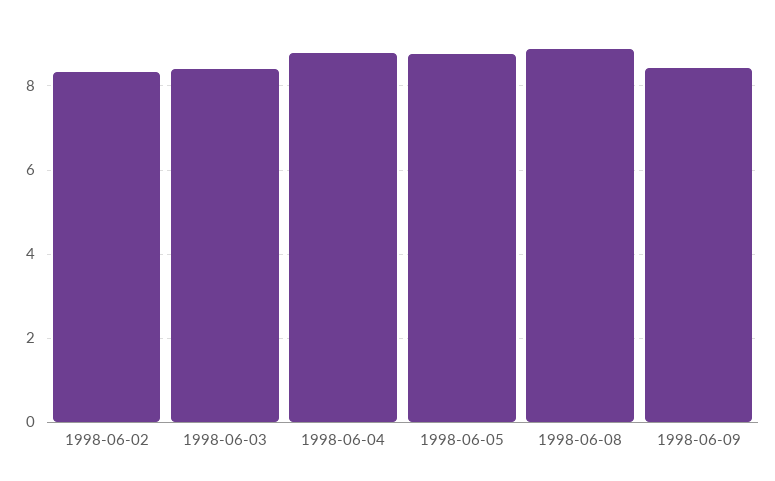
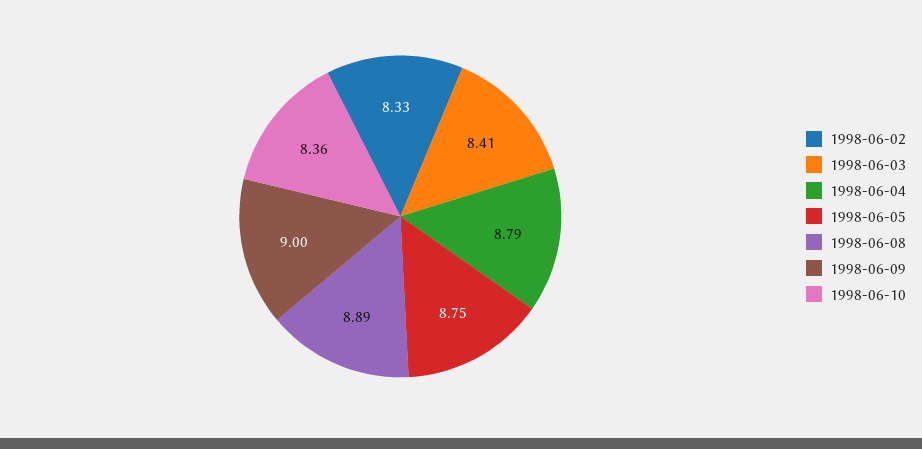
1998-06-09: 8.4 -> 9
1998-06-10: none -> 8.36

